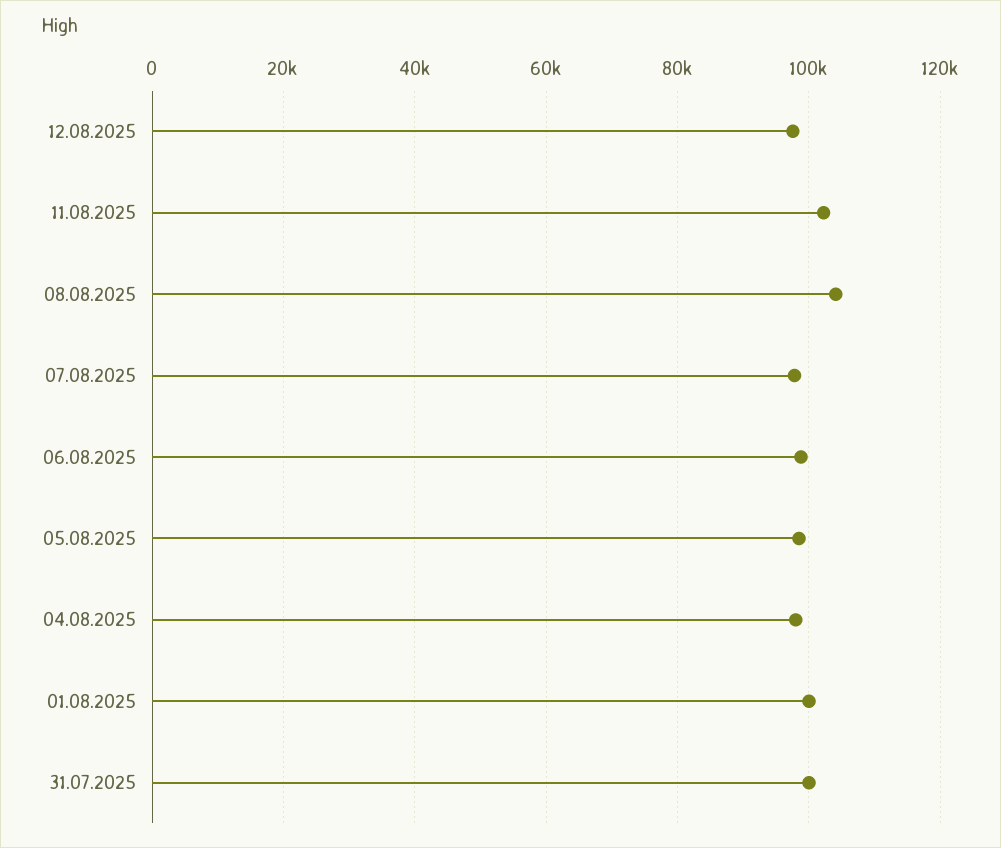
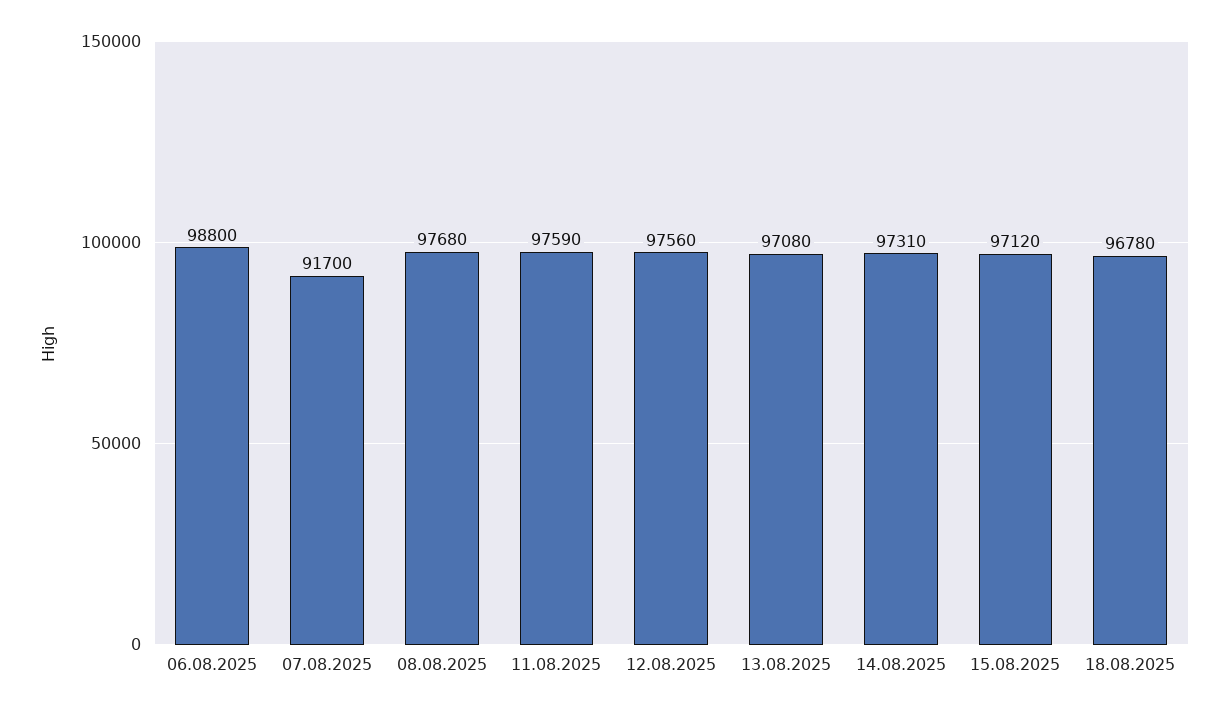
11.08.2025: 102000 -> 97590
08.08.2025: 104000 -> 97680
07.08.2025: 98000 -> 91700
05.08.2025: 98000 -> none
04.08.2025: 98000 -> none
01.08.2025: 100000 -> none
31.07.2025: 100000 -> none
13.08.2025: none -> 97080
14.08.2025: none -> 97310
15.08.2025: none -> 97120
18.08.2025: none -> 96780

